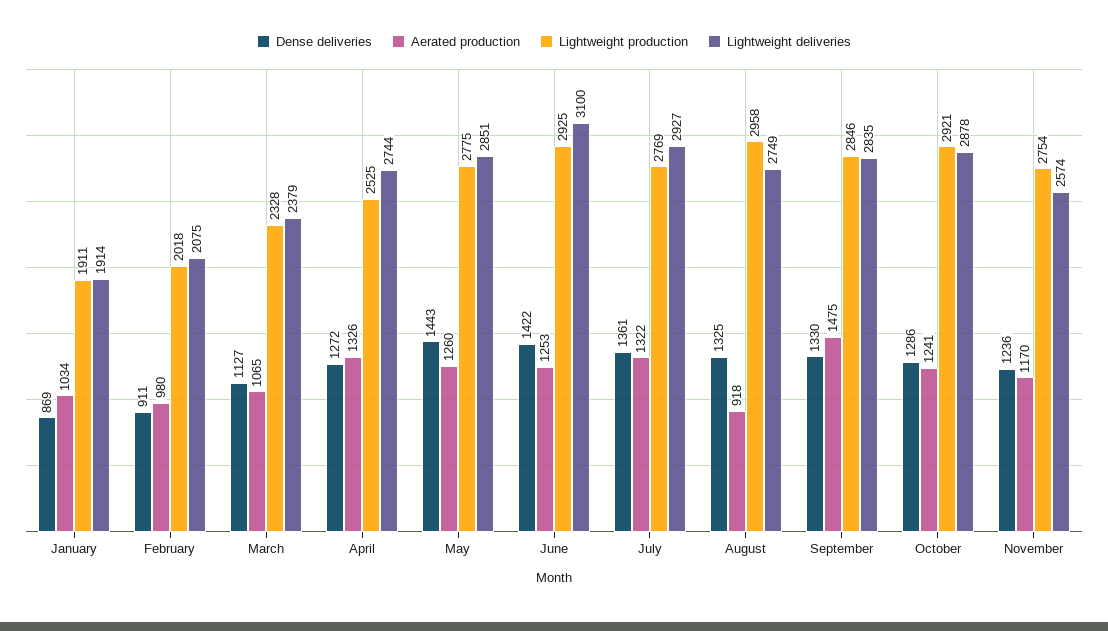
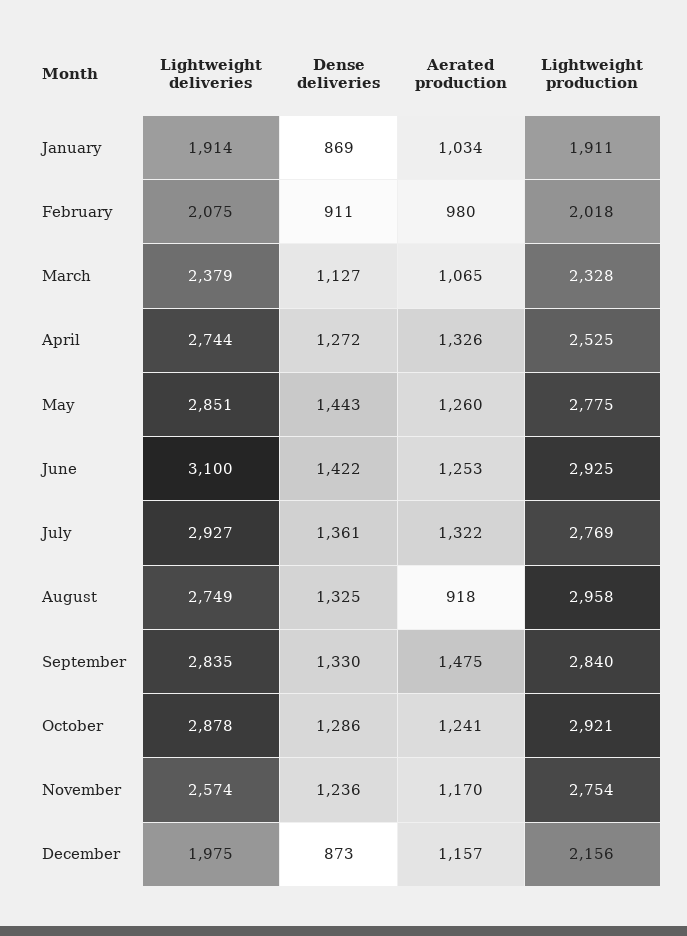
Lightweight production, September: 2846 -> 2840
Lightweight deliveries, December: none -> 1975
Dense deliveries, December: none -> 873
Aerated production, December: none -> 1157
Lightweight production, December: none -> 2156

